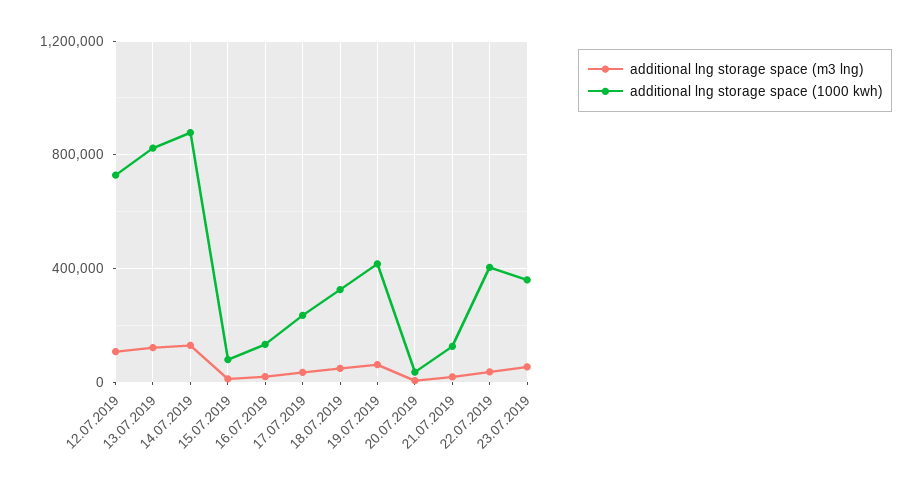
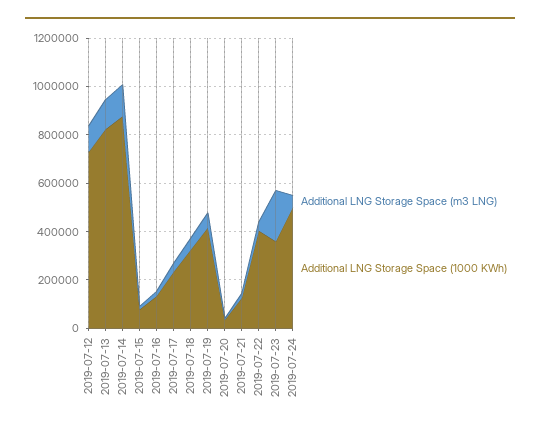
additional lng storage space (m3 lng), 23.07.2019: 50000 -> 200000
additional lng storage space (m3 lng), 2019-07-24: none -> 50000
additional lng storage space (1000 kwh), 2019-07-24: none -> 500000

